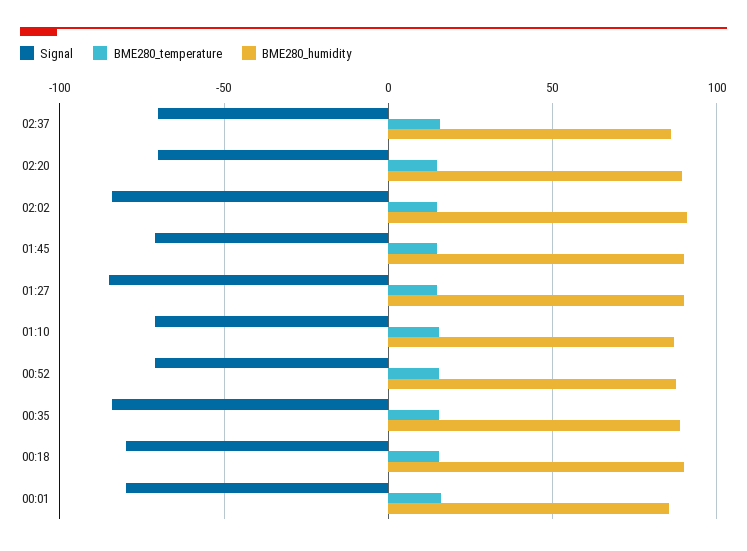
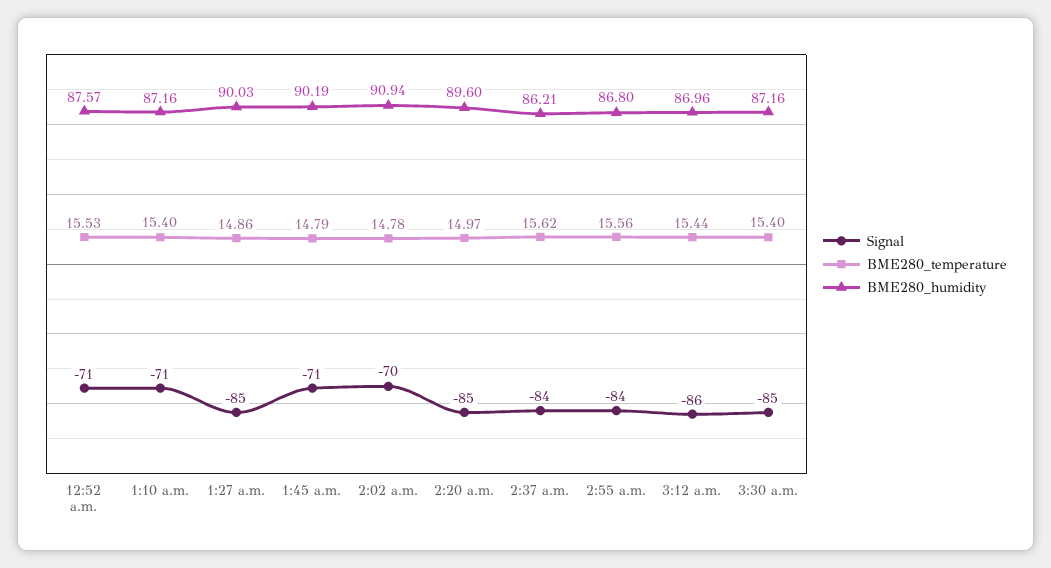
Signal, 02:37: -70 -> -84
Signal, 02:20: -70 -> -85
Signal, 02:02: -85 -> -70
Signal, 00:35: -85 -> none
BME280_temperature, 00:35: 15 -> none
BME280_humidity, 00:35: 90 -> none
Signal, 00:18: -80 -> none
BME280_temperature, 00:18: 15 -> none
BME280_humidity, 00:18: 90 -> none
Signal, 00:01: -80 -> none
BME280_temperature, 00:01: 15 -> none
BME280_humidity, 00:01: 85 -> none
Signal, 2:55 a.m.: none -> -84
BME280_temperature, 2:55 a.m.: none -> 15.56
BME280_humidity, 2:55 a.m.: none -> 86.8
Signal, 3:12 a.m.: none -> -86
BME280_temperature, 3:12 a.m.: none -> 15.44
BME280_humidity, 3:12 a.m.: none -> 86.96
Signal, 3:30 a.m.: none -> -85
BME280_temperature, 3:30 a.m.: none -> 15.4
BME280_humidity, 3:30 a.m.: none -> 87.16

